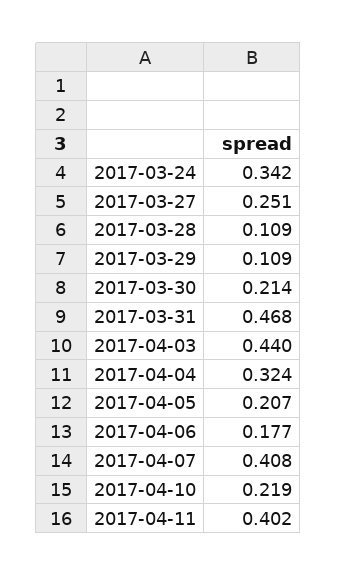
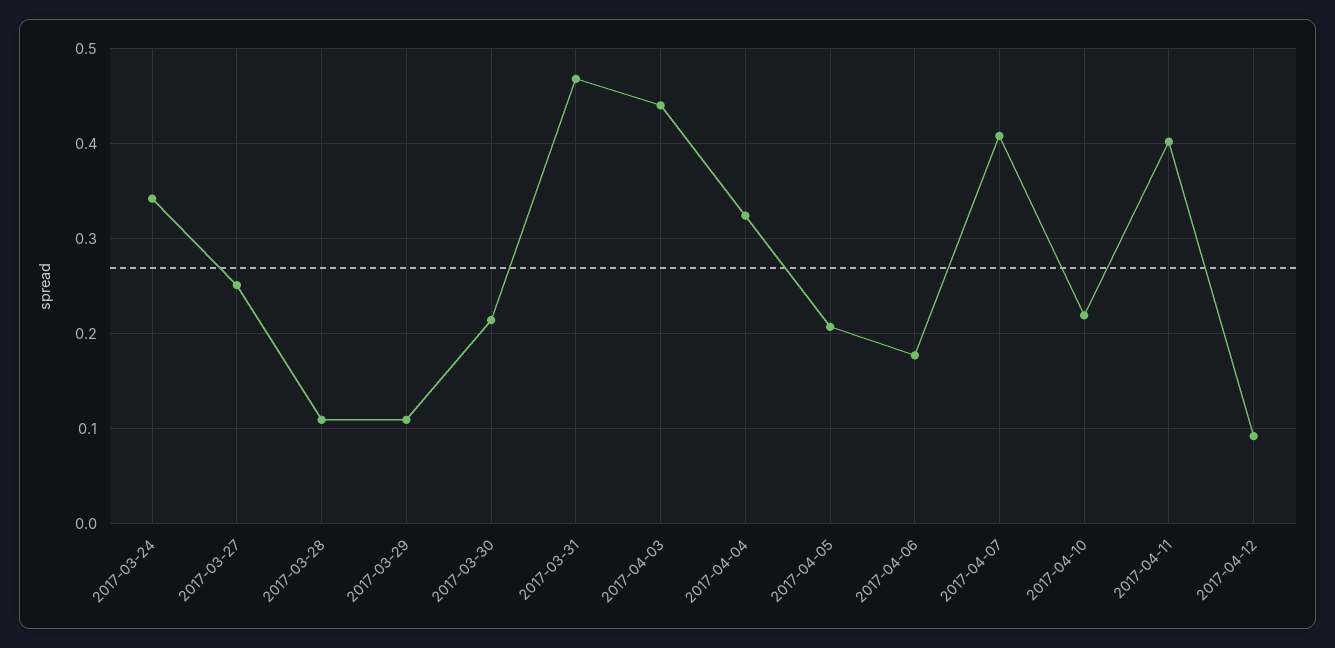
2017-04-12: none -> 0.09

